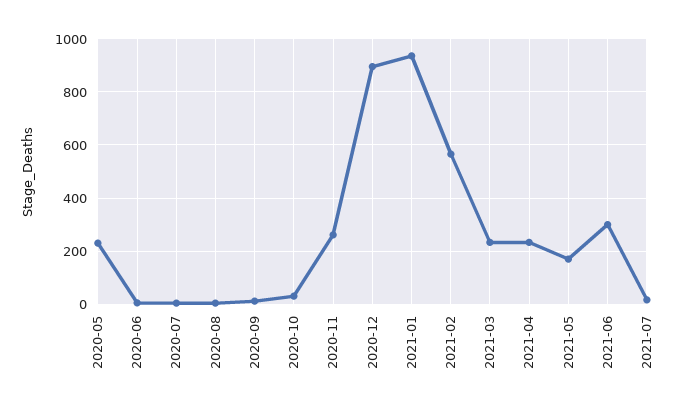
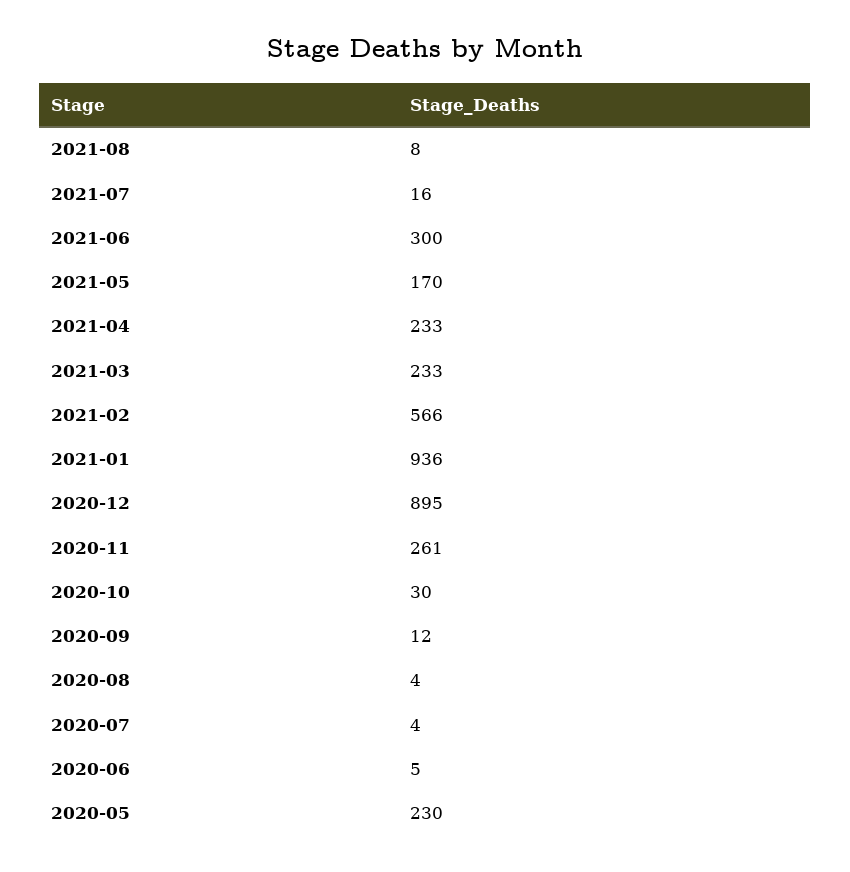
2021-08: none -> 8

